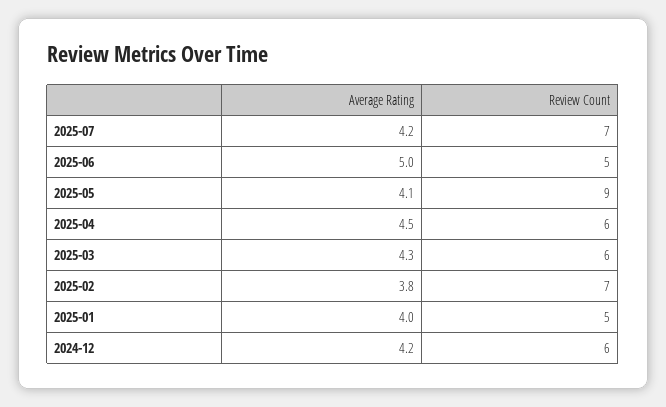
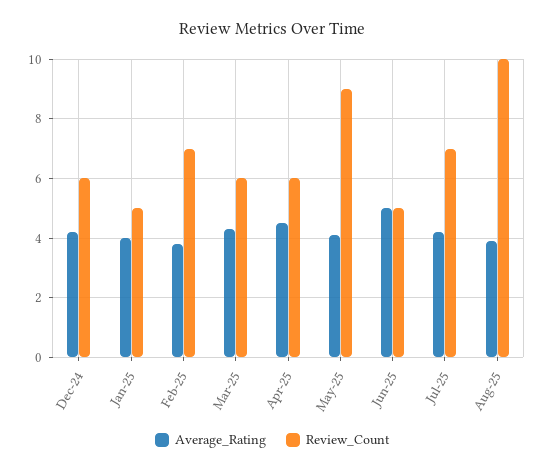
Average Rating, Aug-25: none -> 4
Review Count, Aug-25: none -> 10

